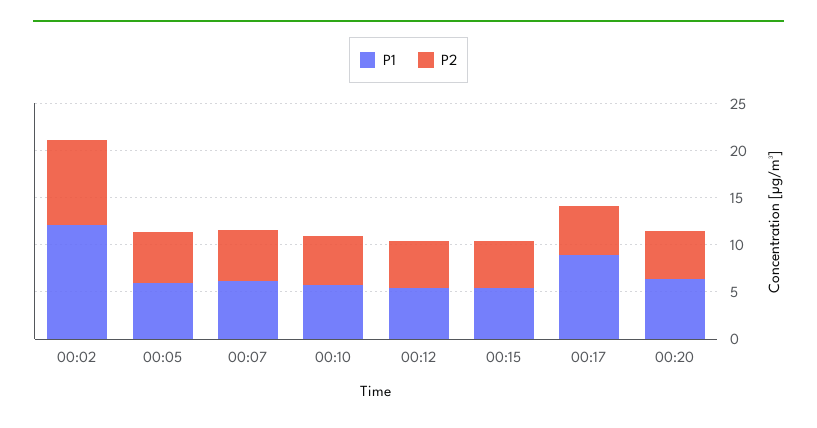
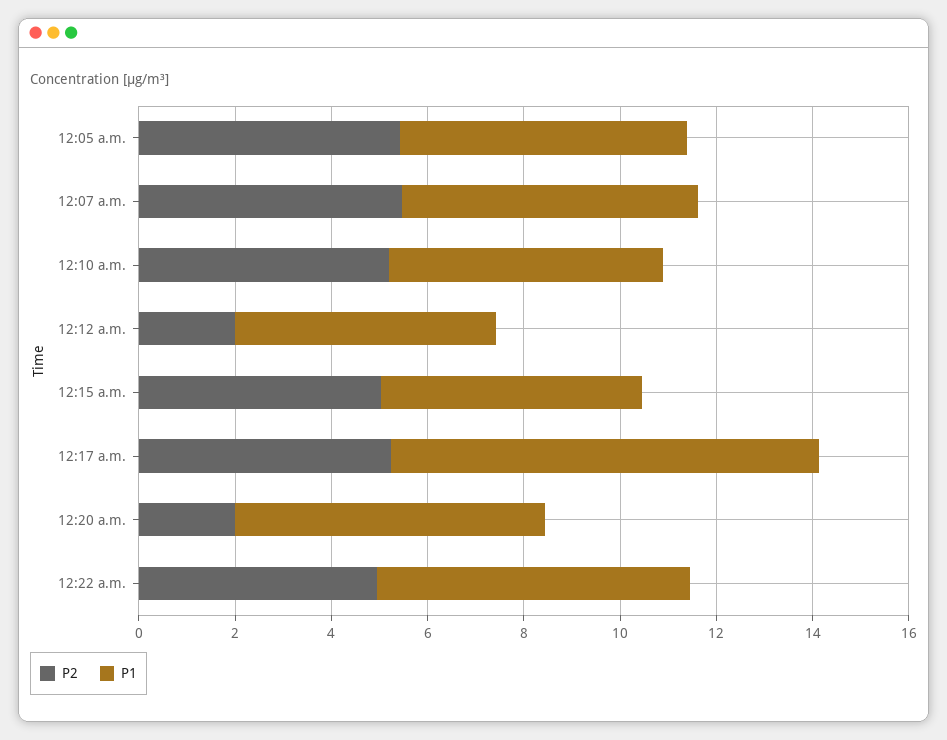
P1, 00:02: 12 -> none
P2, 00:02: 9 -> none
P2, 00:12: 5 -> 2
P2, 00:20: 5 -> 2
P2, 12:22 a.m.: none -> 5
P1, 12:22 a.m.: none -> 6.5

